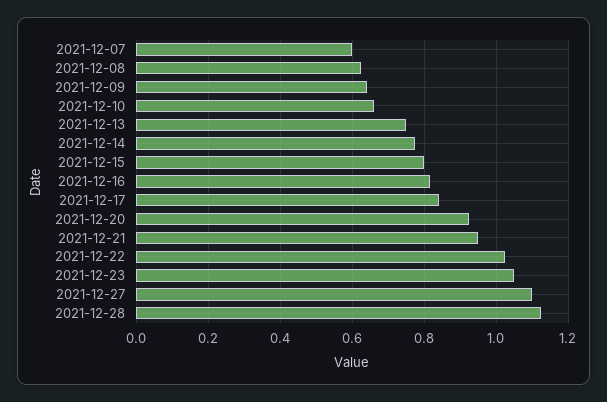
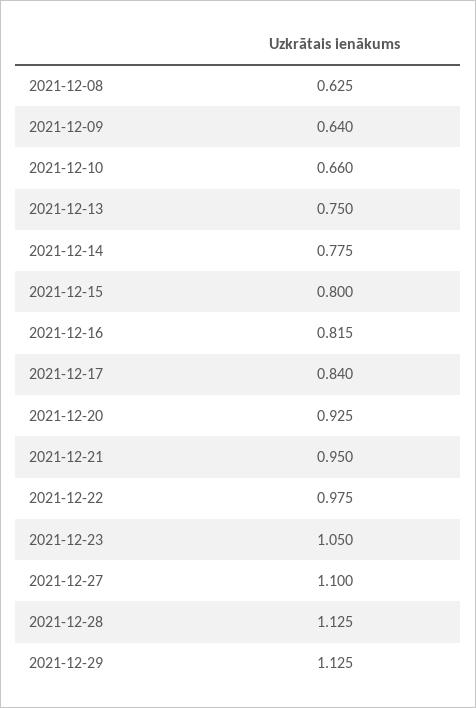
2021-12-07: 0.6 -> none
2021-12-22: 1.02 -> 0.975
2021-12-29: none -> 1.125

